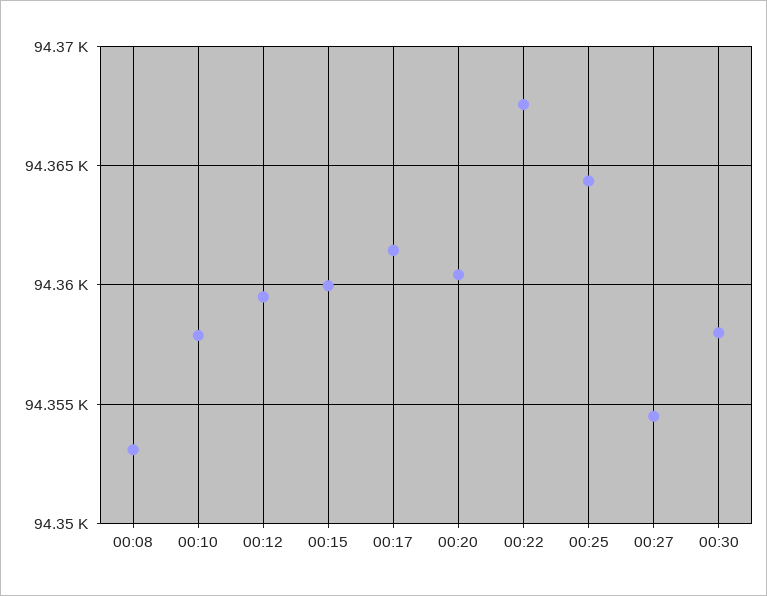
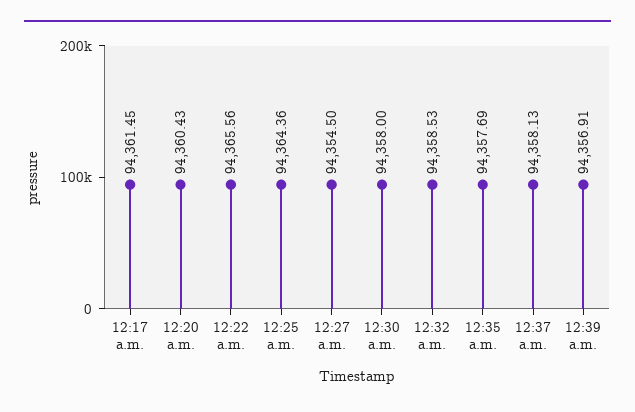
00:08: 94353 -> none
00:10: 94358 -> none
00:12: 94359.5 -> none
00:15: 94360 -> none
00:22: 94367.5 -> 94365.56
12:32 a.m.: none -> 94358.53
12:35 a.m.: none -> 94357.69
12:37 a.m.: none -> 94358.13
12:39 a.m.: none -> 94356.91

